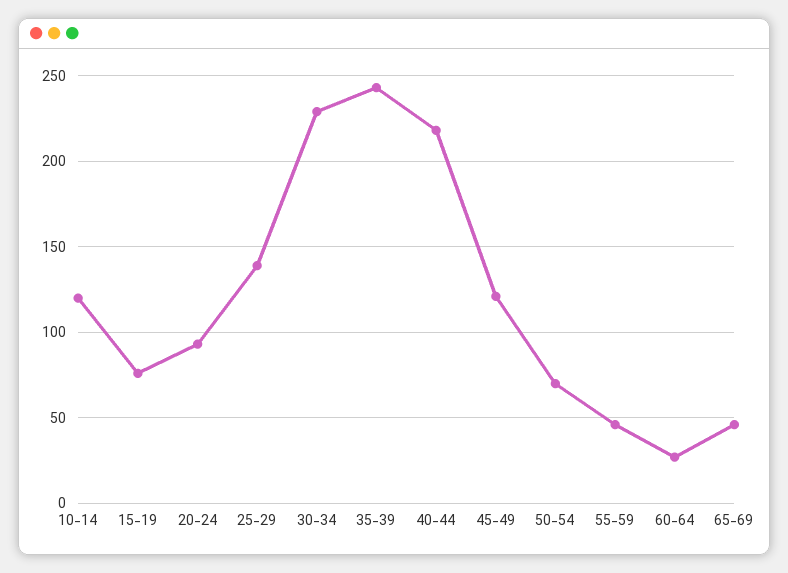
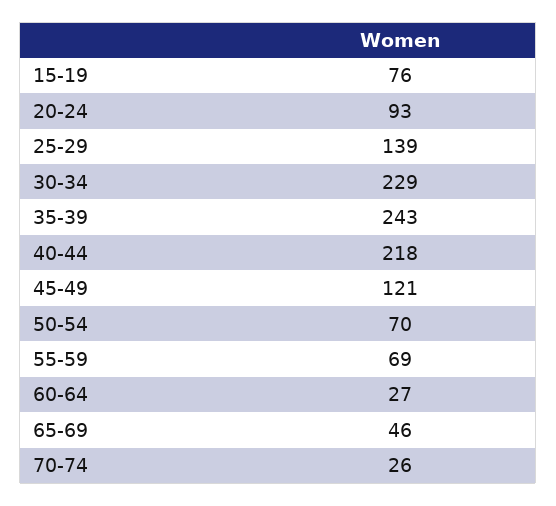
10-14: 120 -> none
55-59: 45 -> 69
70-74: none -> 26

